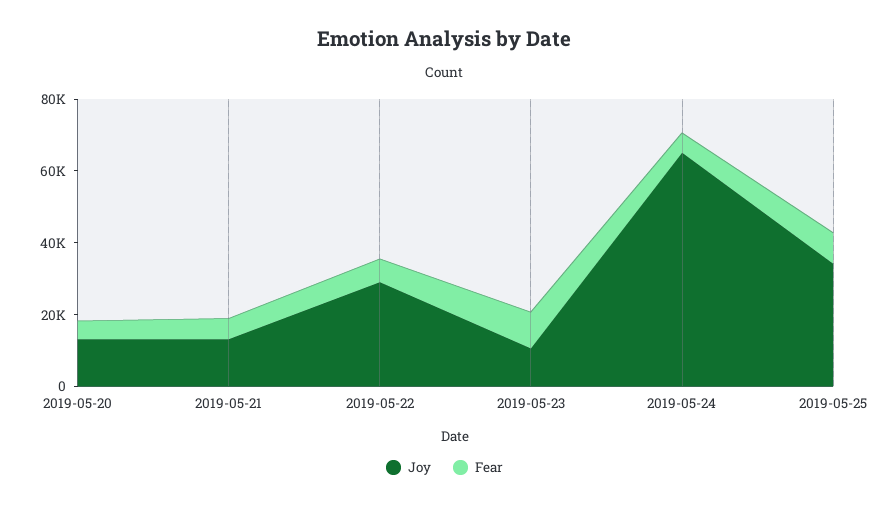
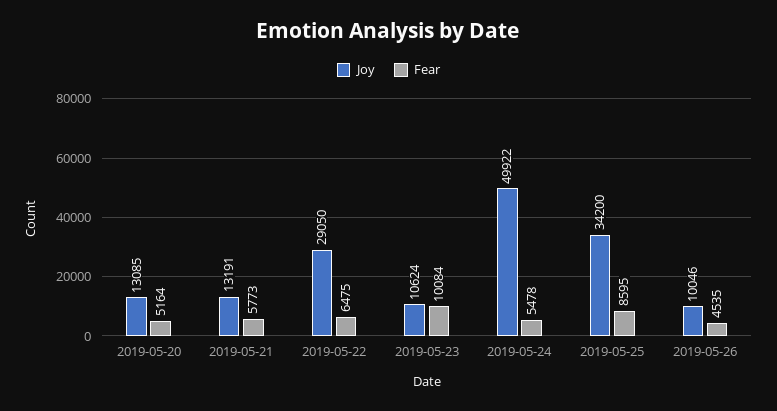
Joy, 2019-05-24: 65000 -> 49922
Joy, 2019-05-26: none -> 10046
Fear, 2019-05-26: none -> 4535

